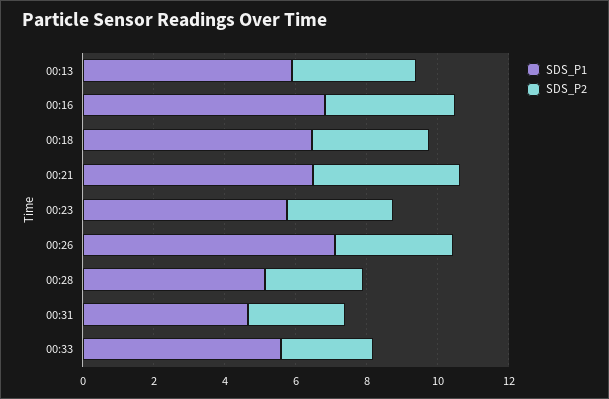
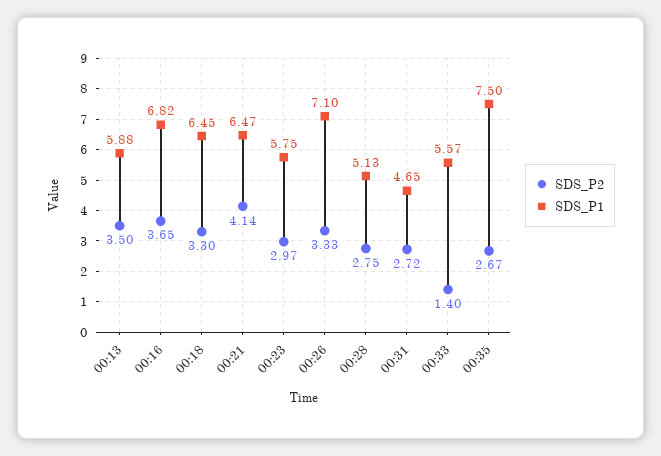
SDS_P2, 00:33: 2.5 -> 1.4
SDS_P2, 00:35: none -> 2.67
SDS_P1, 00:35: none -> 7.5

